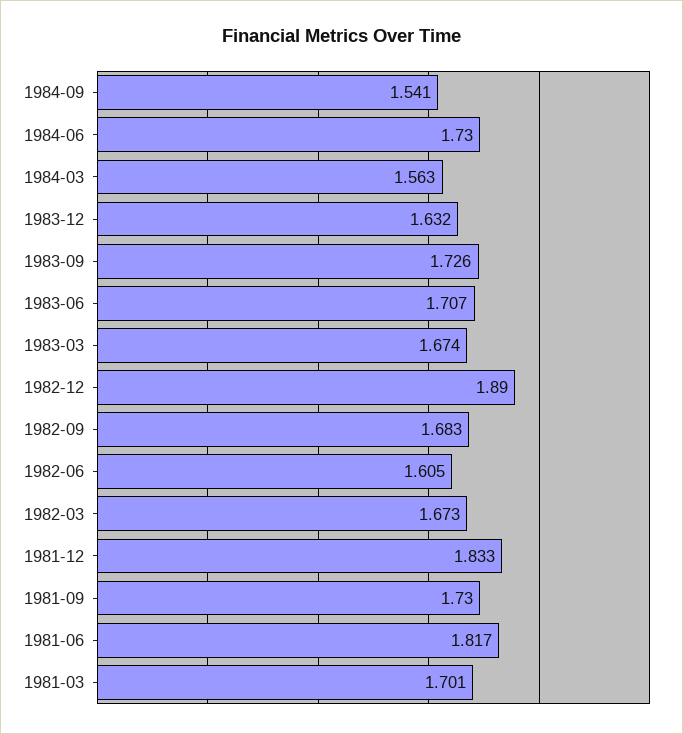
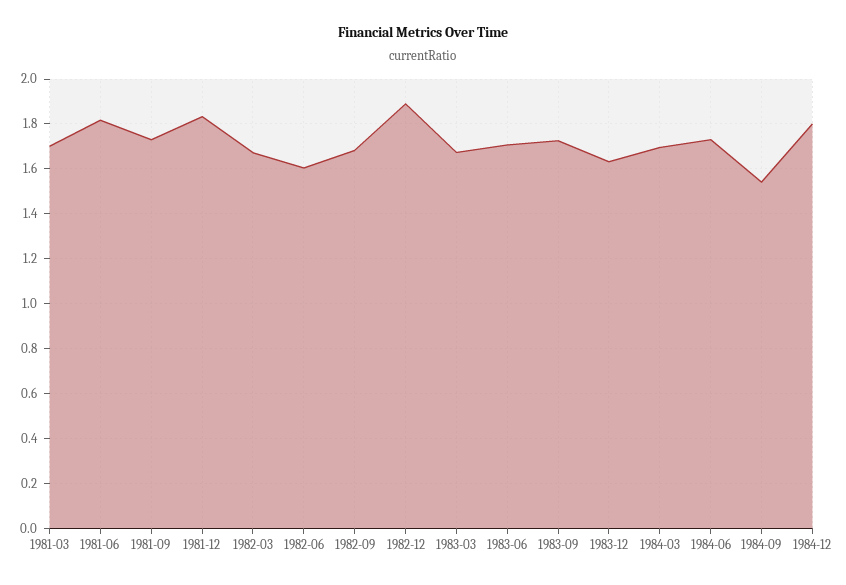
1984-03: 1.563 -> 1.7
1984-12: none -> 1.8

